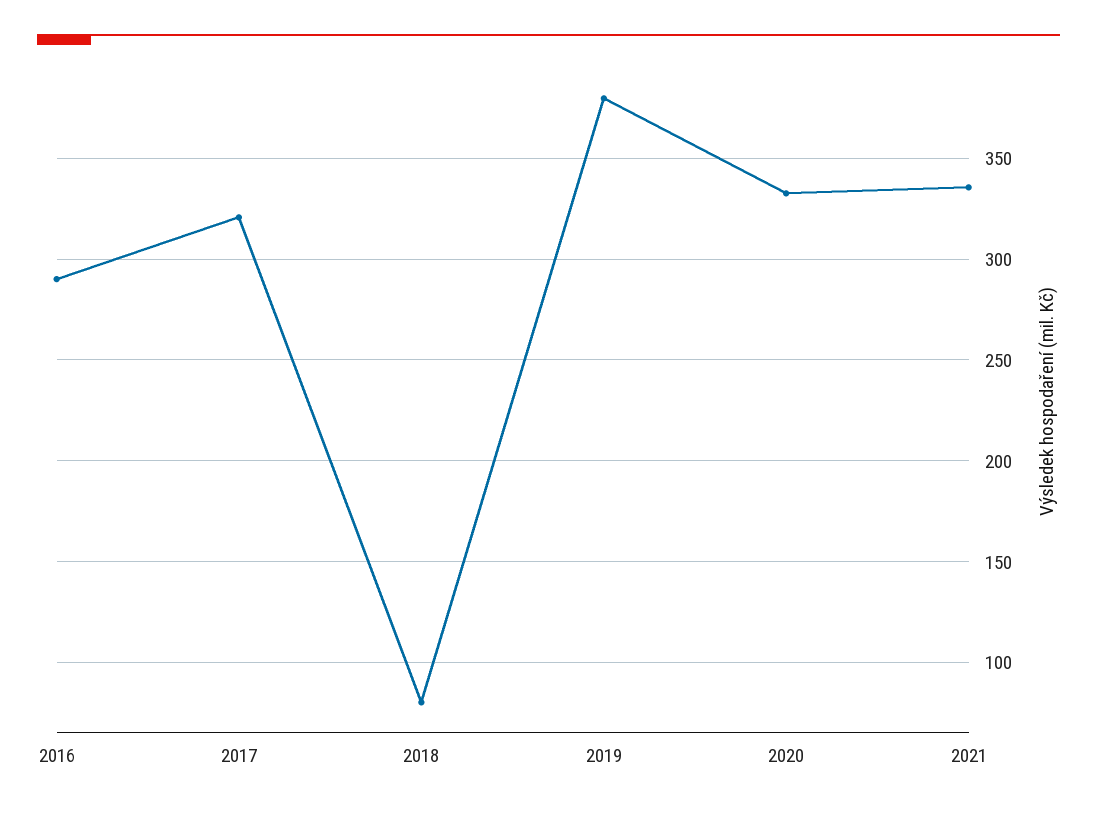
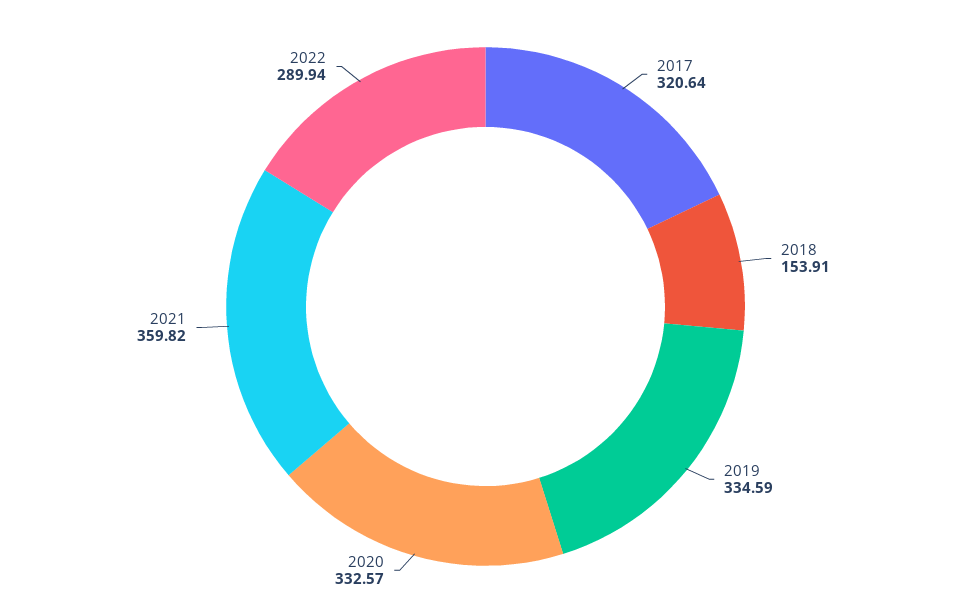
2016: 290 -> none
2018: 80 -> 153.91
2019: 380 -> 334.59
2021: 335 -> 359.82
2022: none -> 289.94

